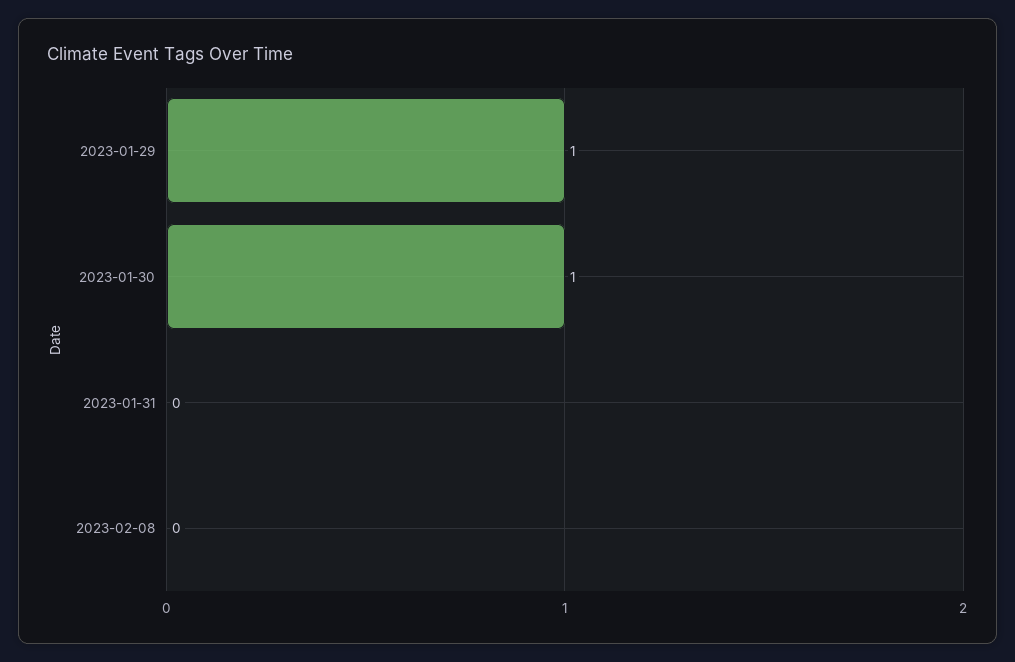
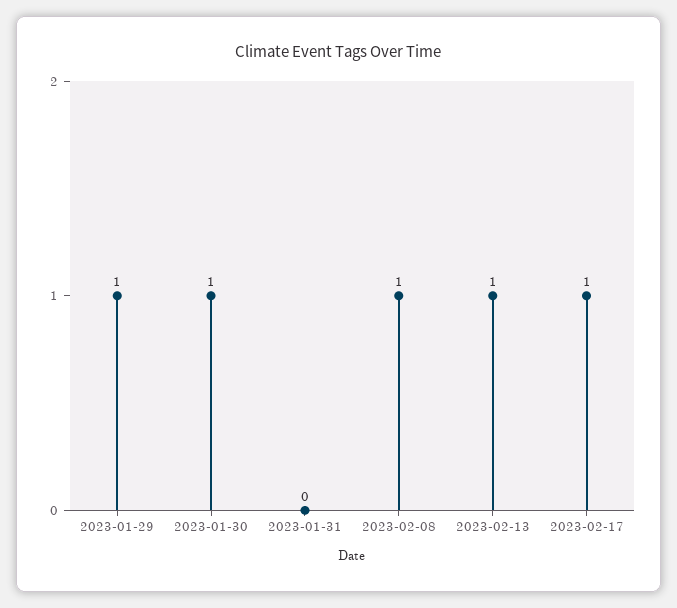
2023-02-08: 0 -> 1
2023-02-13: none -> 1
2023-02-17: none -> 1

